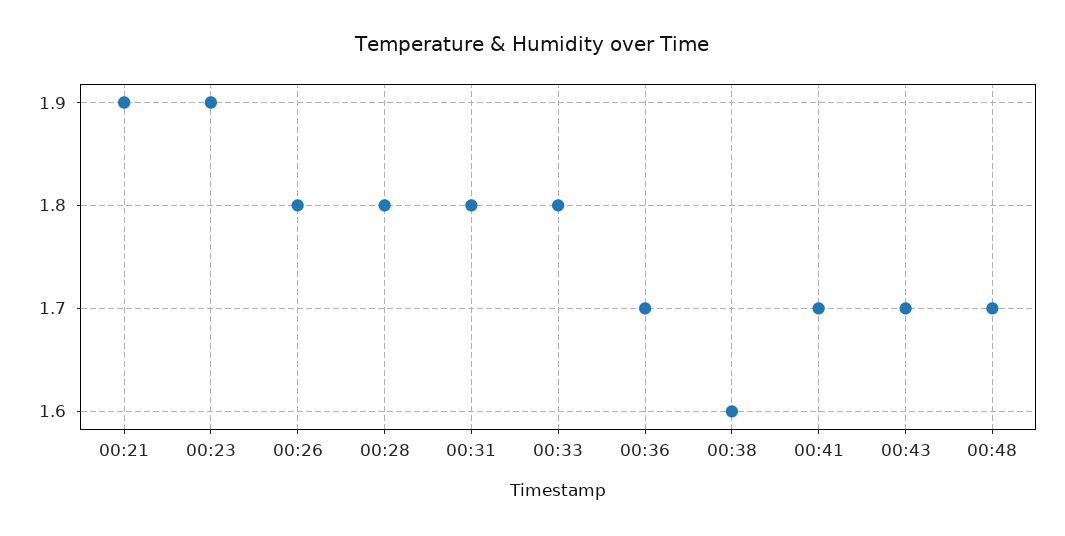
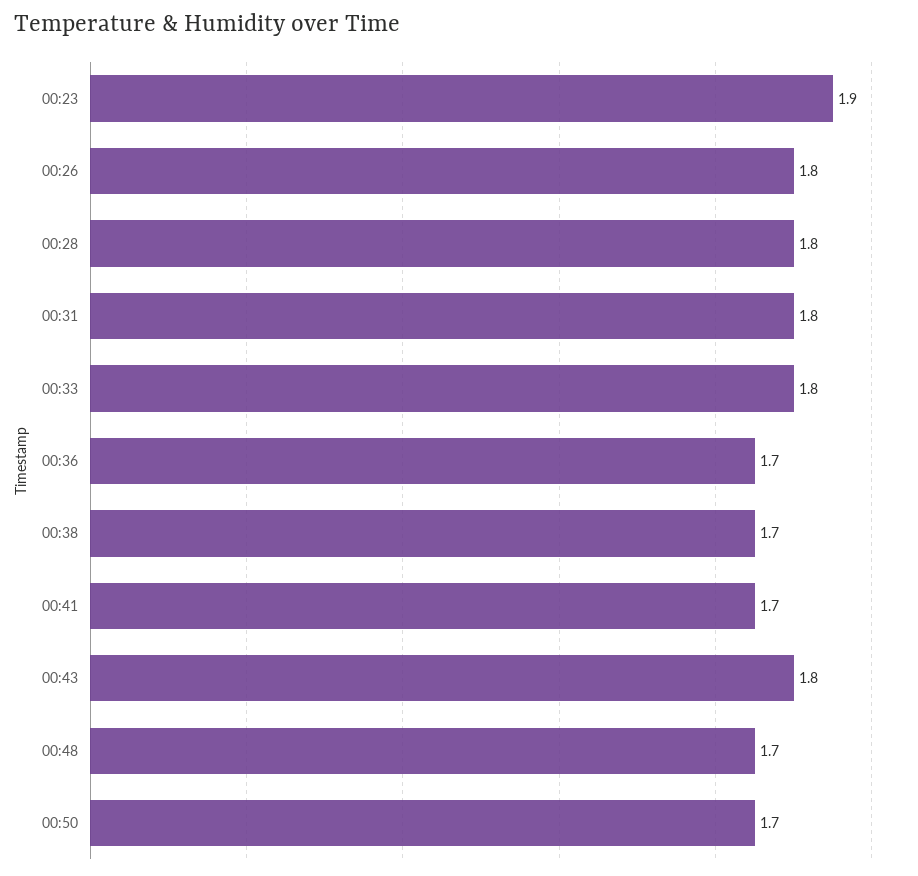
00:21: 1.9 -> none
00:38: 1.6 -> 1.7
00:43: 1.7 -> 1.8
00:50: none -> 1.7

